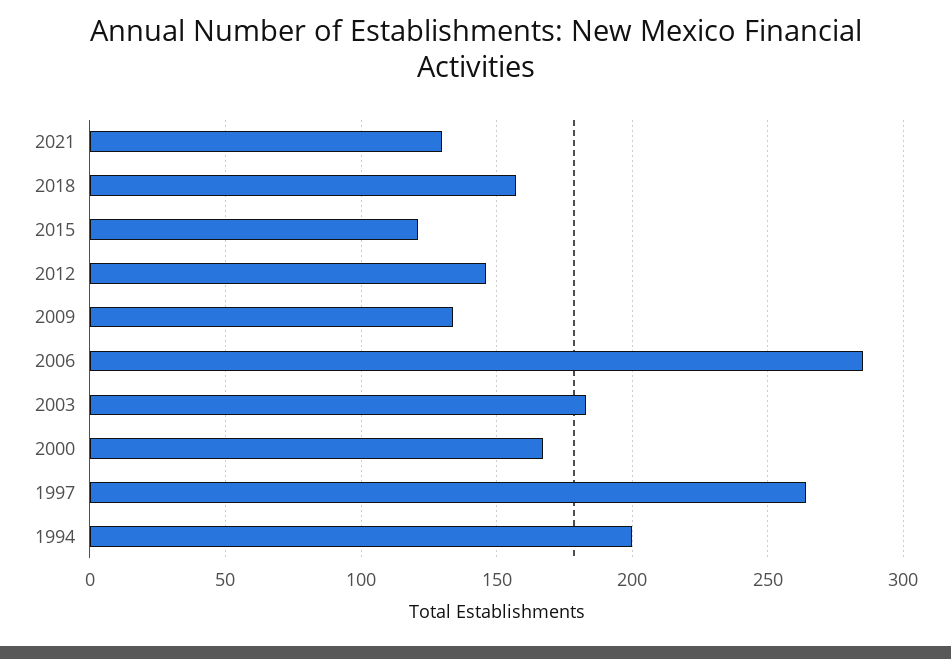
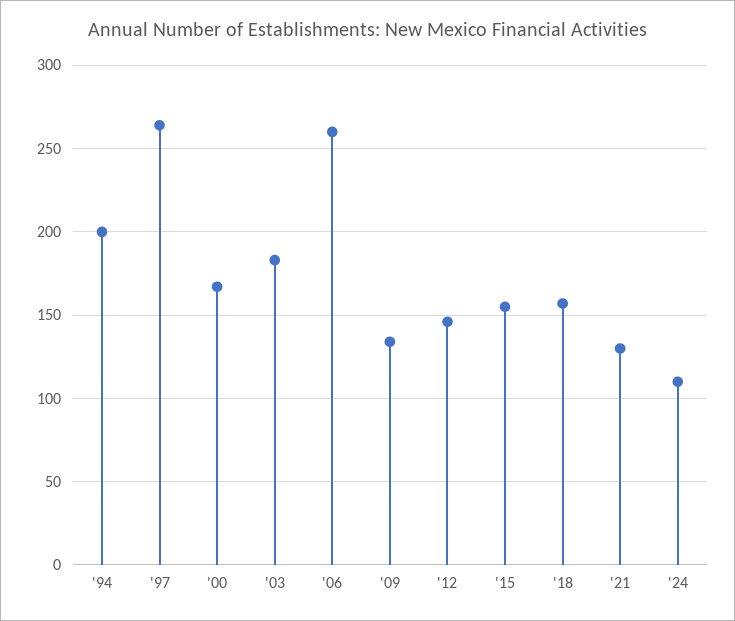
2015: 120 -> 155
2006: 285 -> 260
'24: none -> 110

